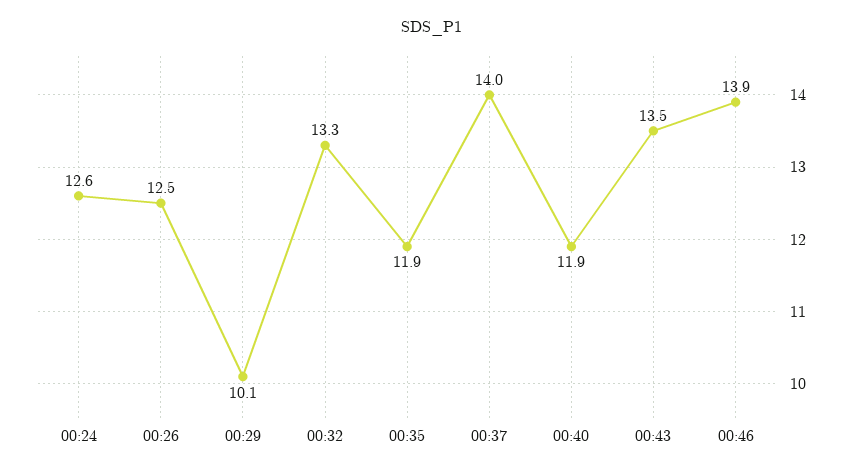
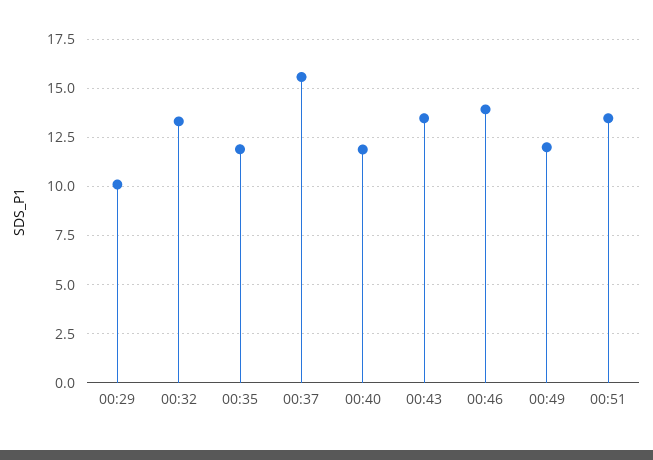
00:24: 12.6 -> none
00:26: 12.5 -> none
00:37: 14 -> 15.5
00:49: none -> 12
00:51: none -> 13.5

